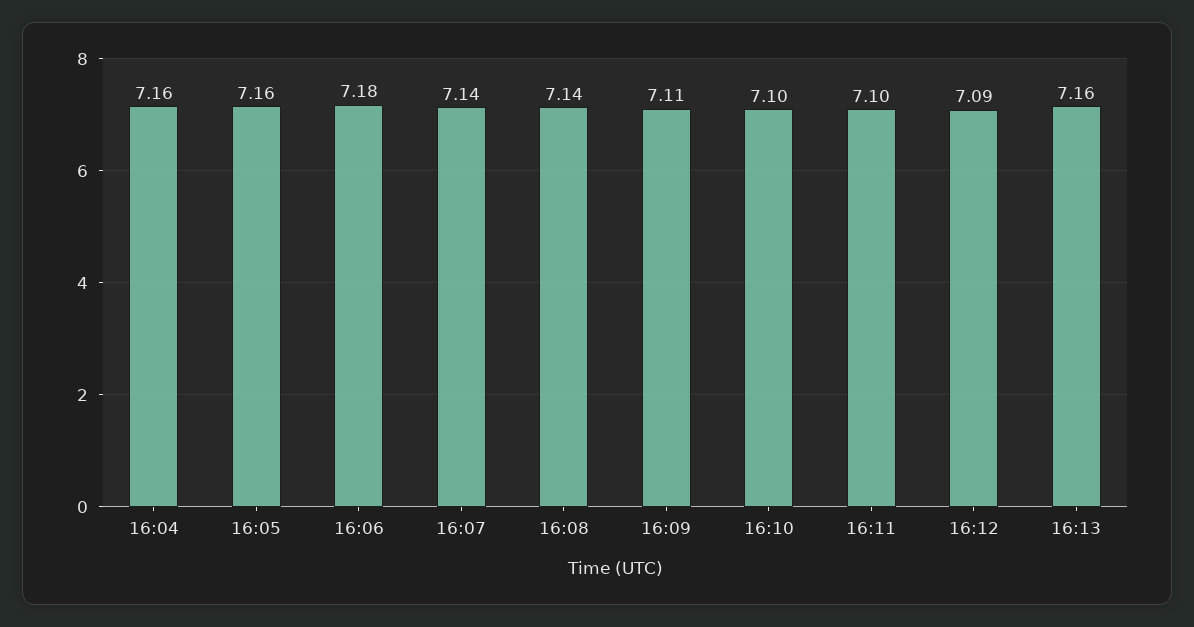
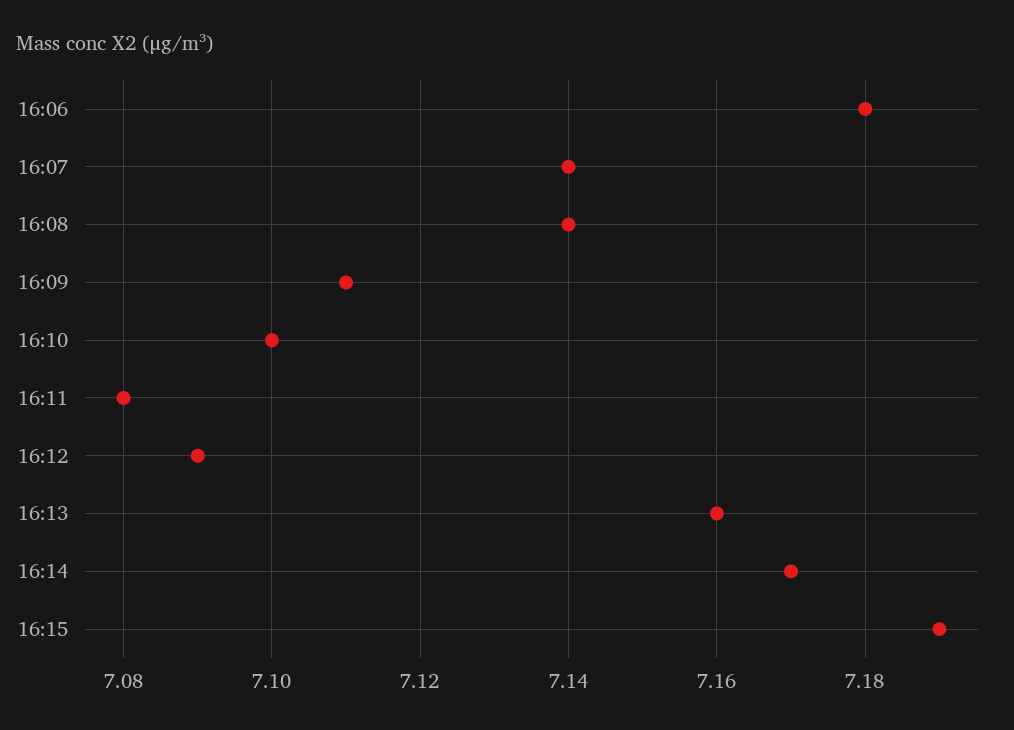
16:04: 7.16 -> none
16:05: 7.16 -> none
16:11: 7.1 -> 7.08
16:14: none -> 7.17
16:15: none -> 7.19

